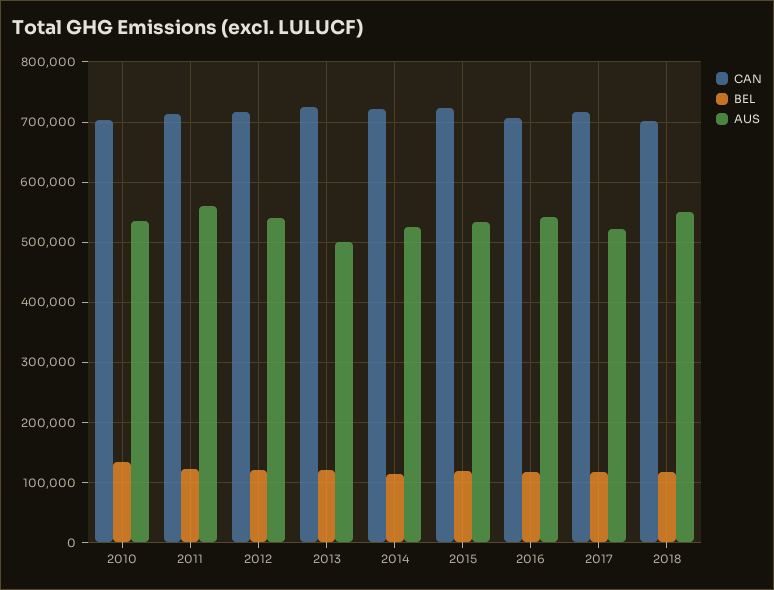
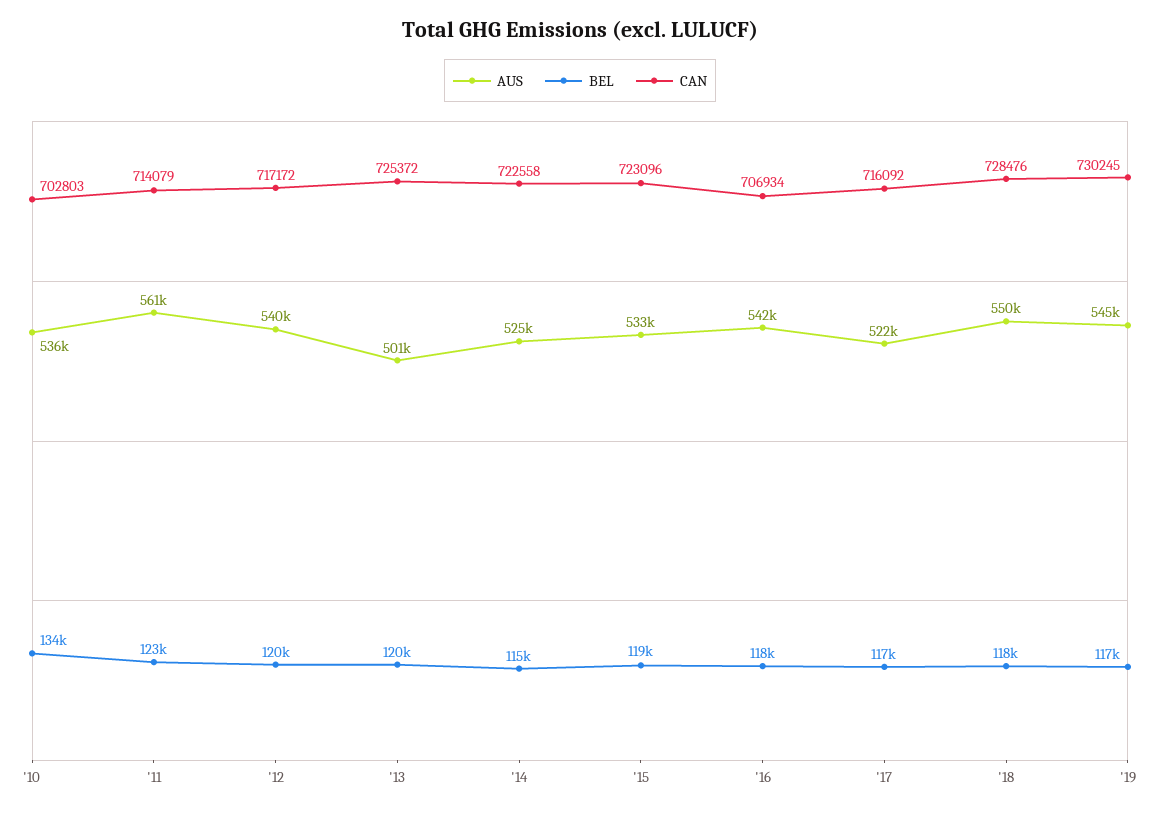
CAN, 2018: 700000 -> 728476
AUS, '19: none -> 545000
BEL, '19: none -> 117000
CAN, '19: none -> 730245

